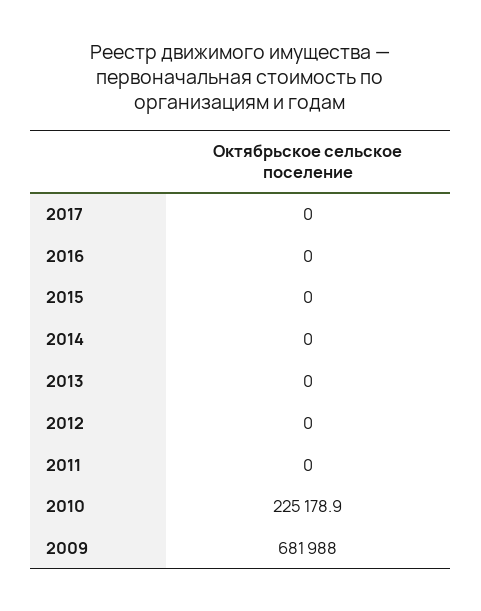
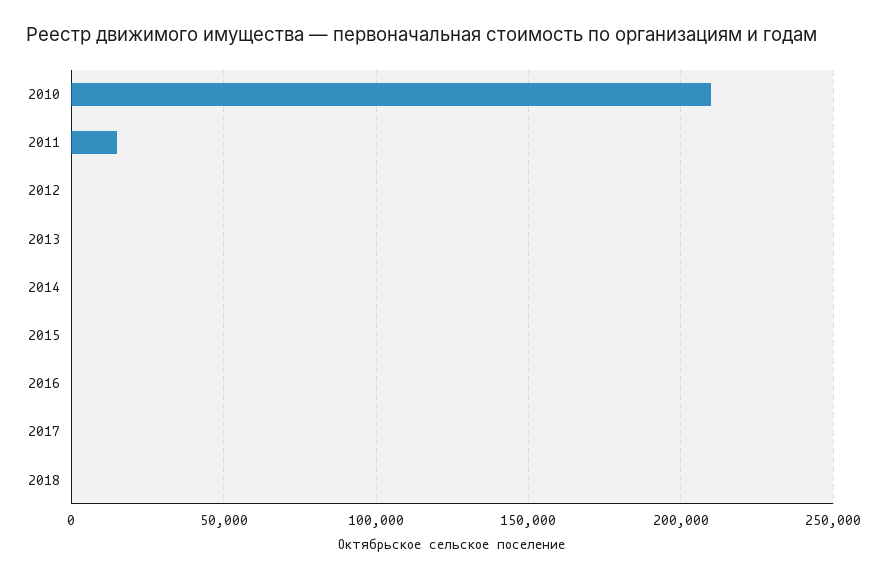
2011: 0 -> 15000
2010: 225178.9 -> 210000
2009: 681988 -> none
2018: none -> 0

